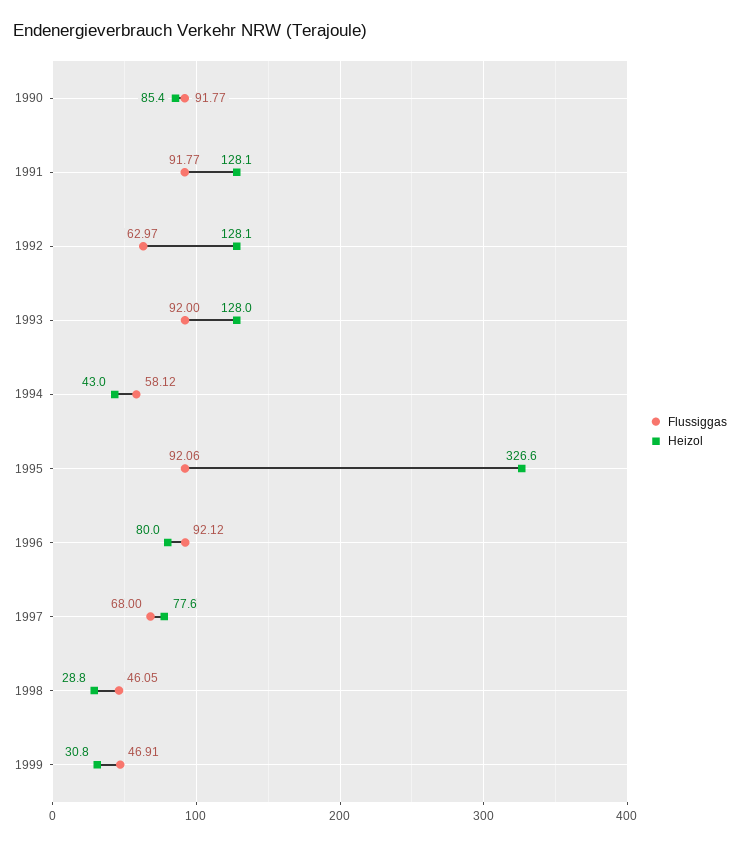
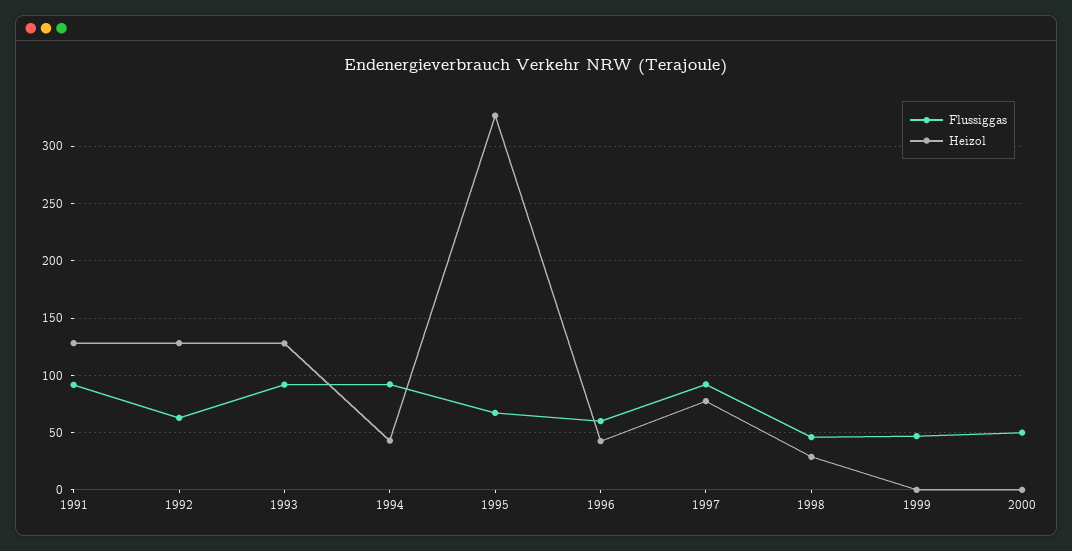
Flussiggas, 1990: 91.77 -> none
Heizol, 1990: 85.4 -> none
Flussiggas, 1994: 58.12 -> 90
Flussiggas, 1995: 92.06 -> 70
Flussiggas, 1996: 92.12 -> 60
Heizol, 1996: 80 -> 40
Flussiggas, 1997: 68 -> 90
Heizol, 1999: 30.8 -> 0
Flussiggas, 2000: none -> 50
Heizol, 2000: none -> 0

